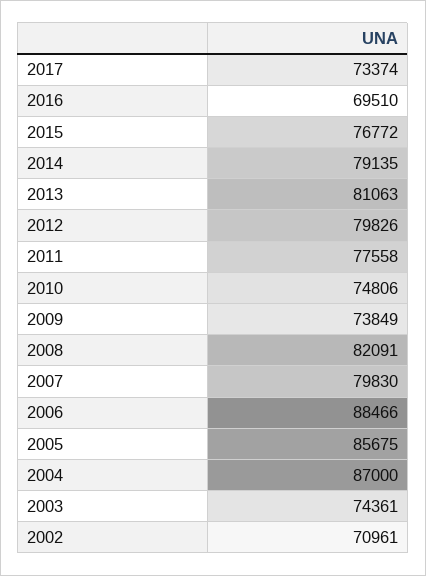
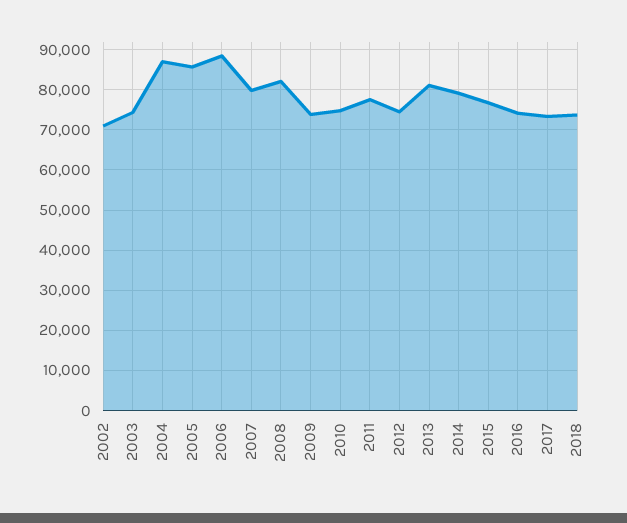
2016: 69510 -> 74000
2012: 79826 -> 74000
2018: none -> 74000

